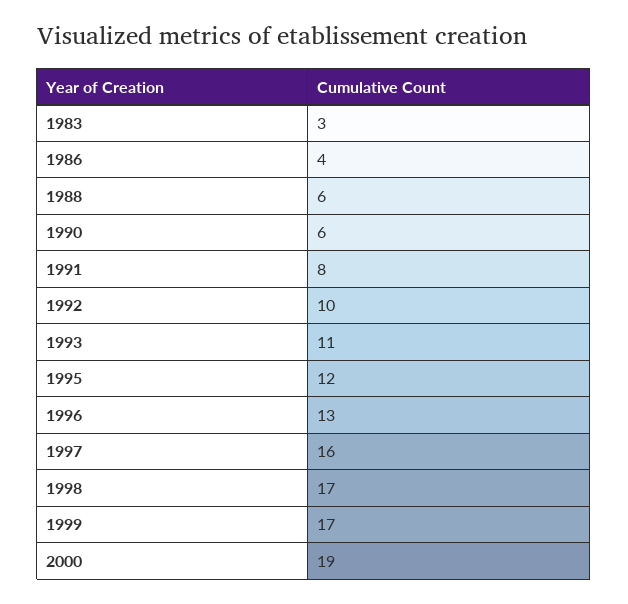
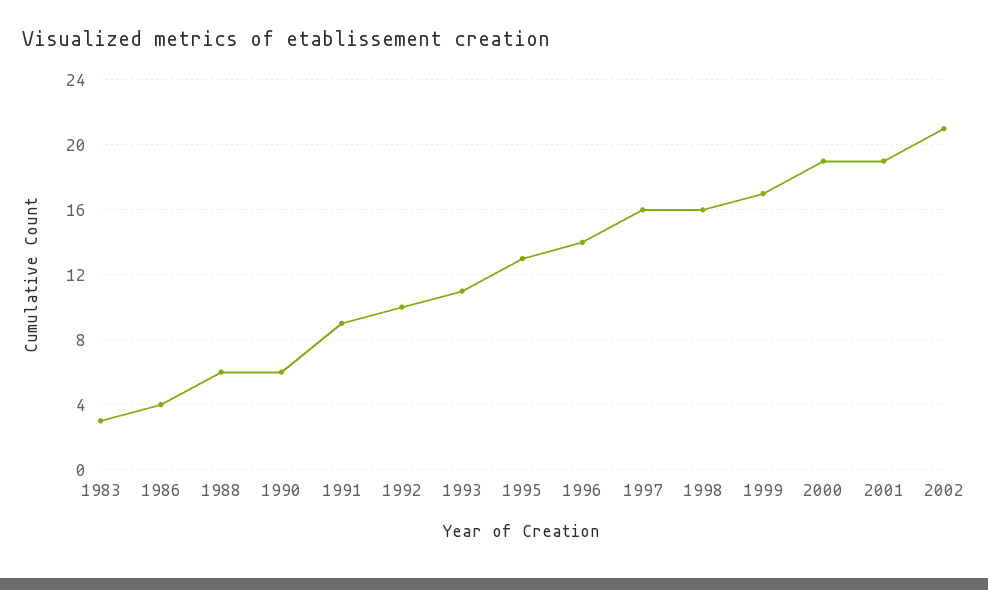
1991: 8 -> 9
1995: 12 -> 13
1996: 13 -> 14
1998: 17 -> 16
2001: none -> 19
2002: none -> 21

